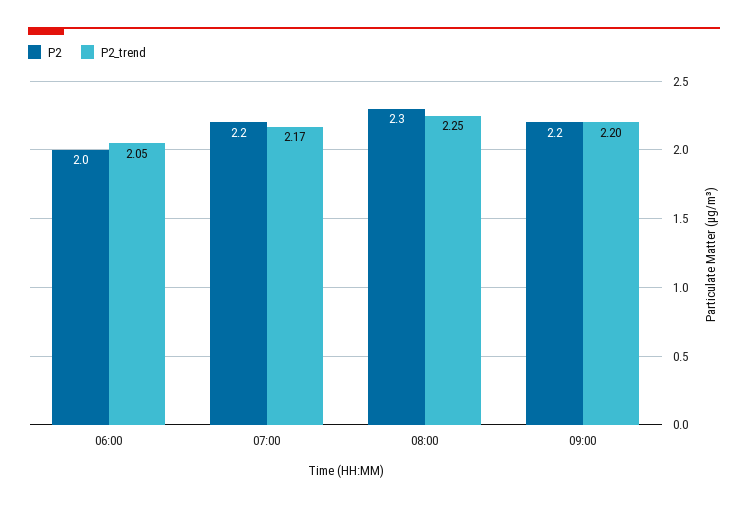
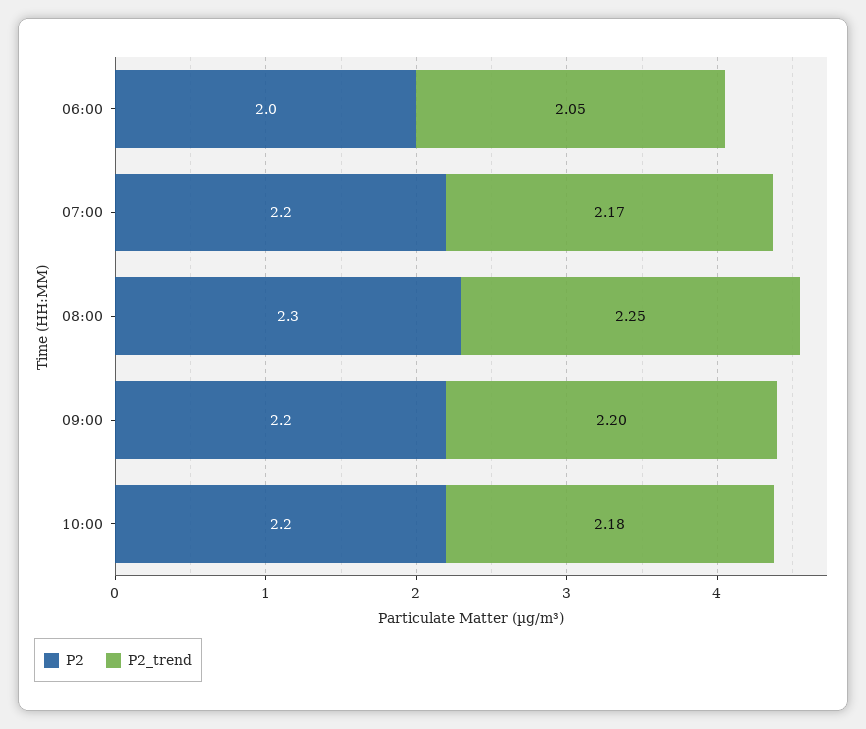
P2, 10:00: none -> 2.2
P2_trend, 10:00: none -> 2.18

